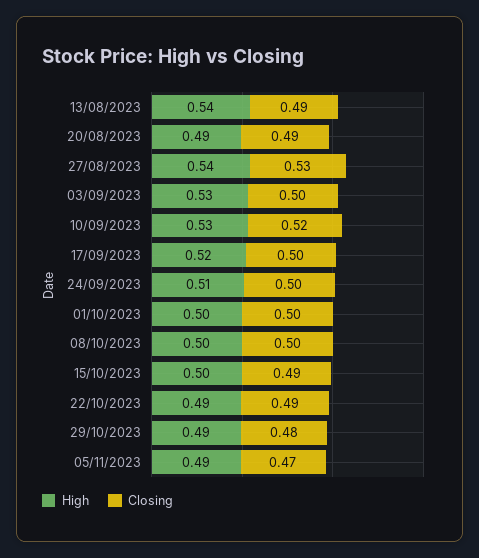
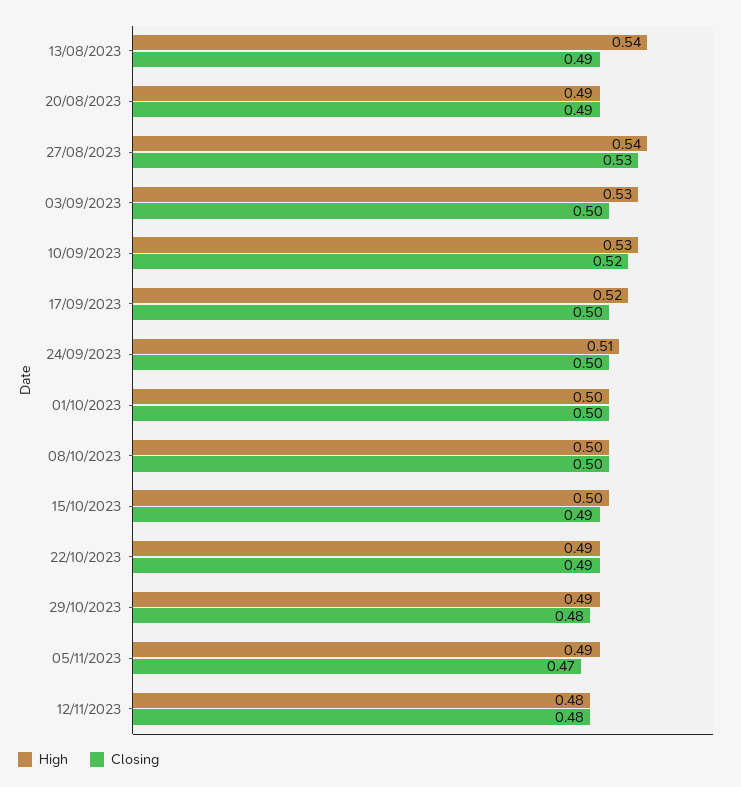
High, 12/11/2023: none -> 0.48
Closing, 12/11/2023: none -> 0.48

